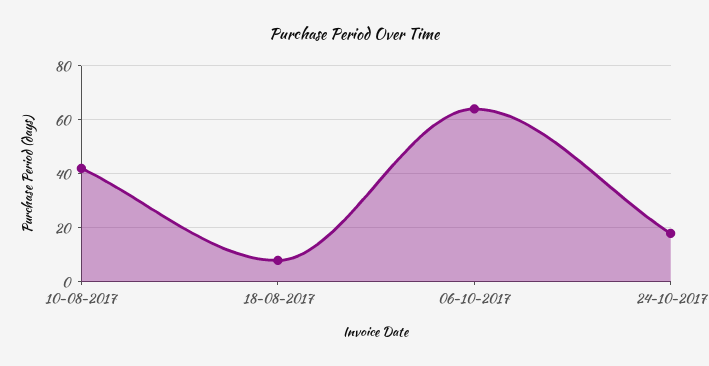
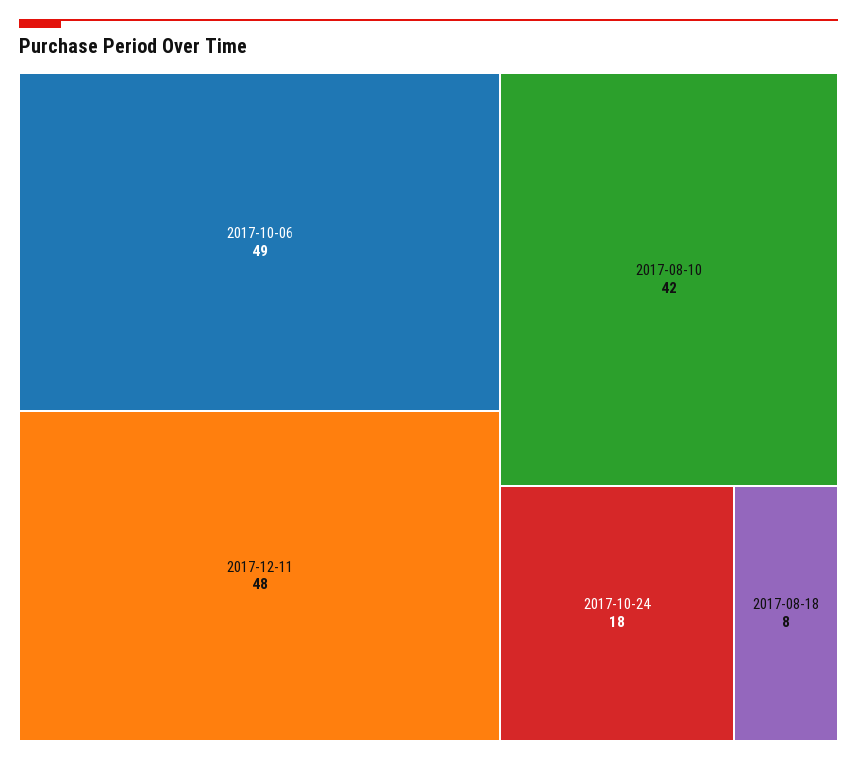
06-10-2017: 65 -> 49
2017-12-11: none -> 48

